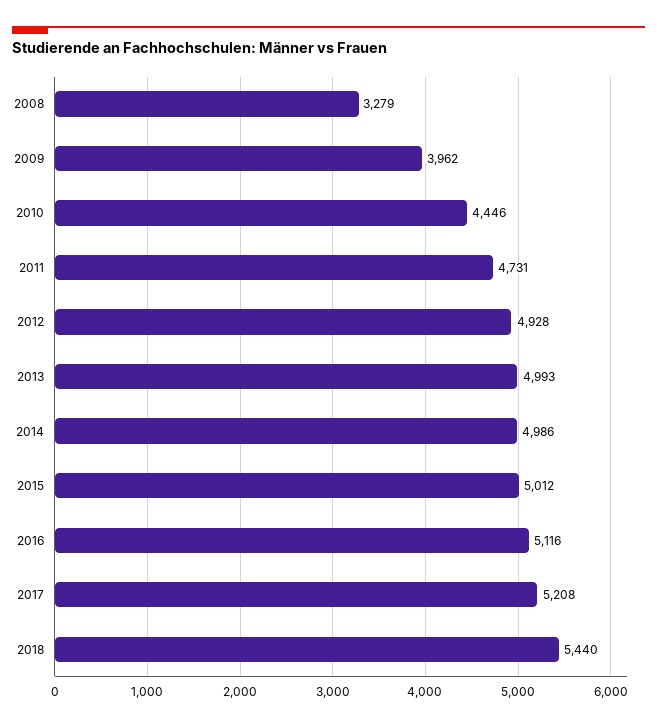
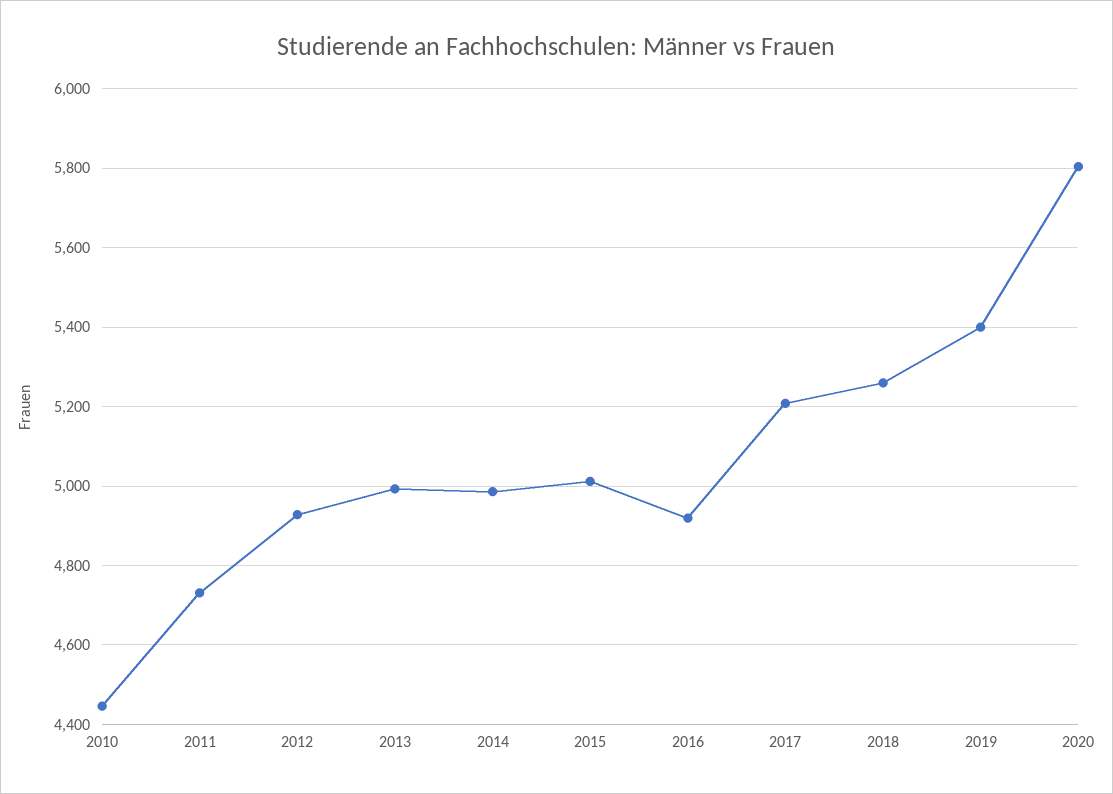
2008: 3279 -> none
2009: 3962 -> none
2016: 5116 -> 4920
2018: 5440 -> 5260
2019: none -> 5400
2020: none -> 5800

